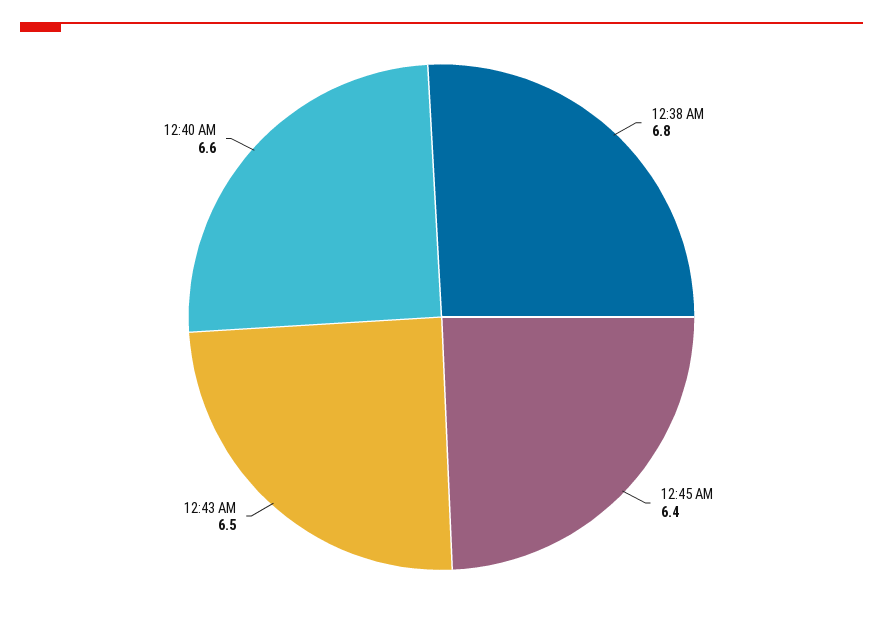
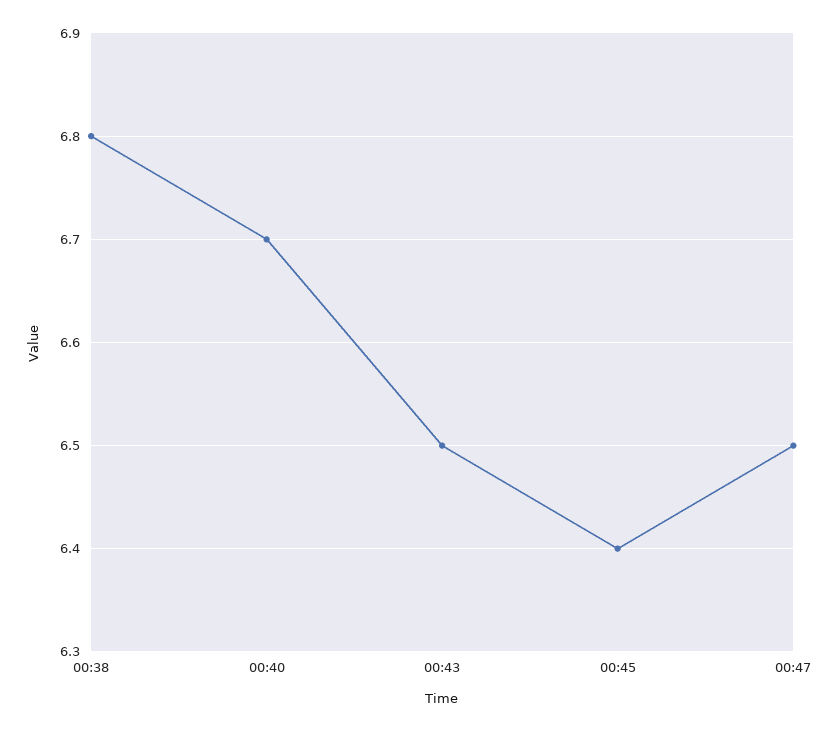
12:40 AM: 6.6 -> 6.7
00:47: none -> 6.5

